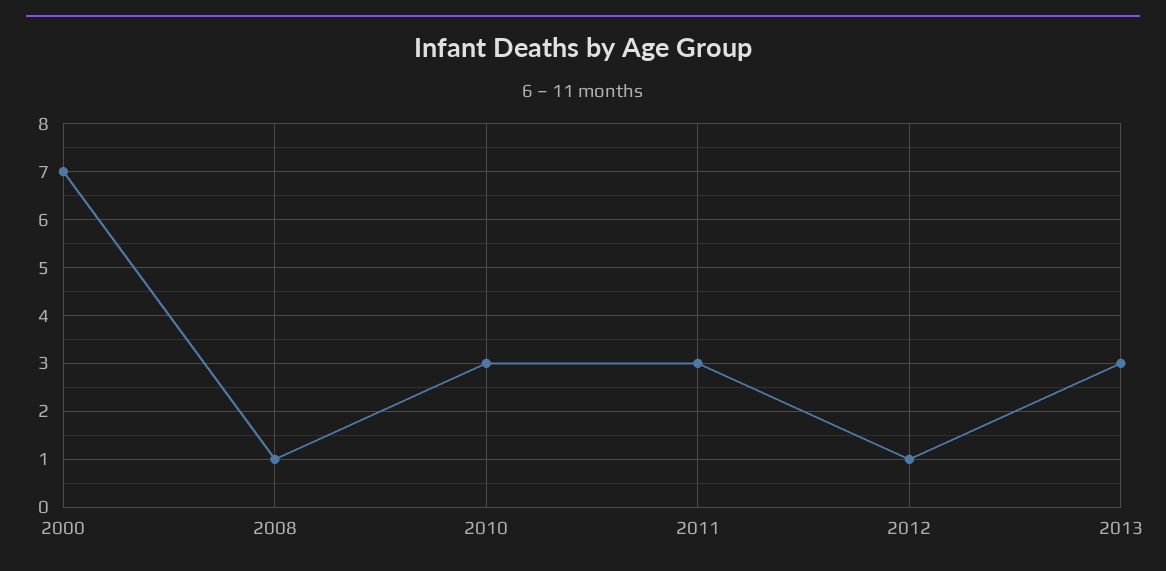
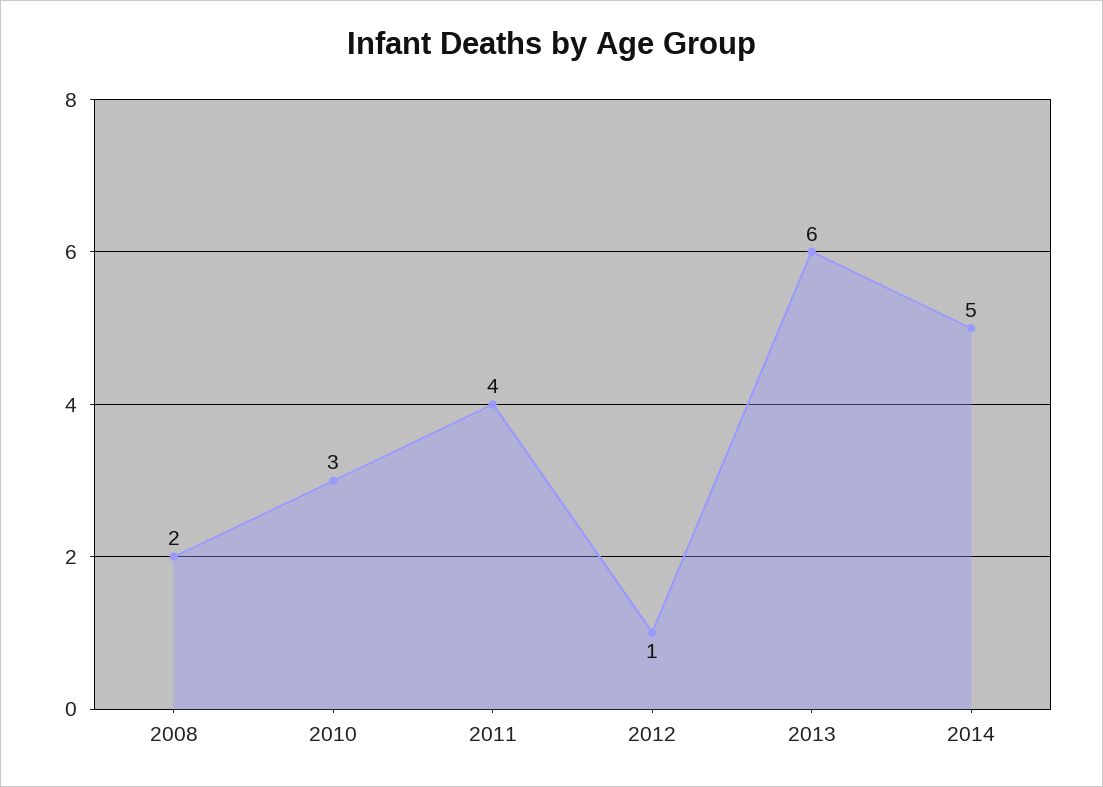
2000: 7 -> none
2008: 1 -> 2
2011: 3 -> 4
2013: 3 -> 6
2014: none -> 5

